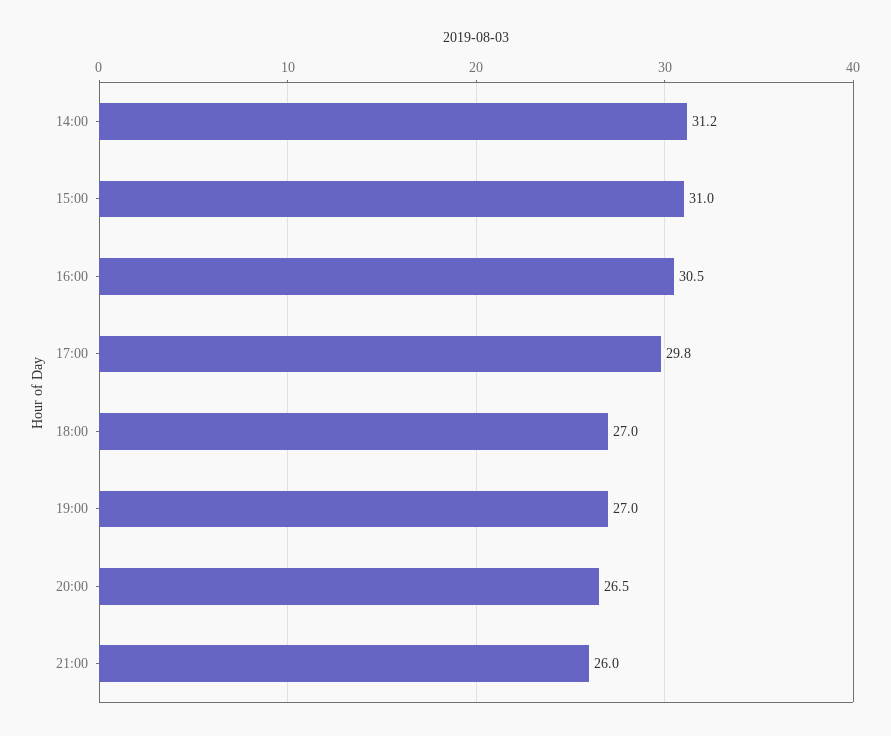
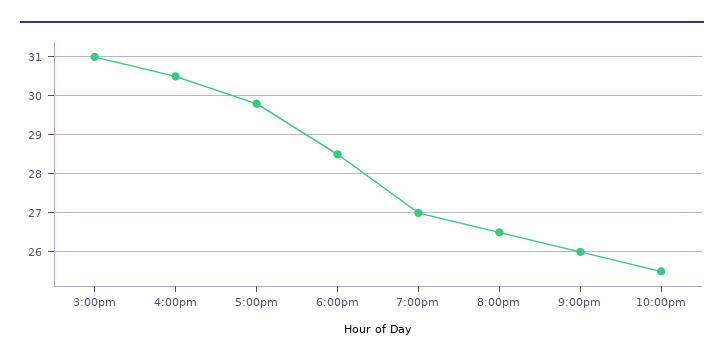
14:00: 31.2 -> none
18:00: 27 -> 28.5
10:00pm: none -> 25.5

